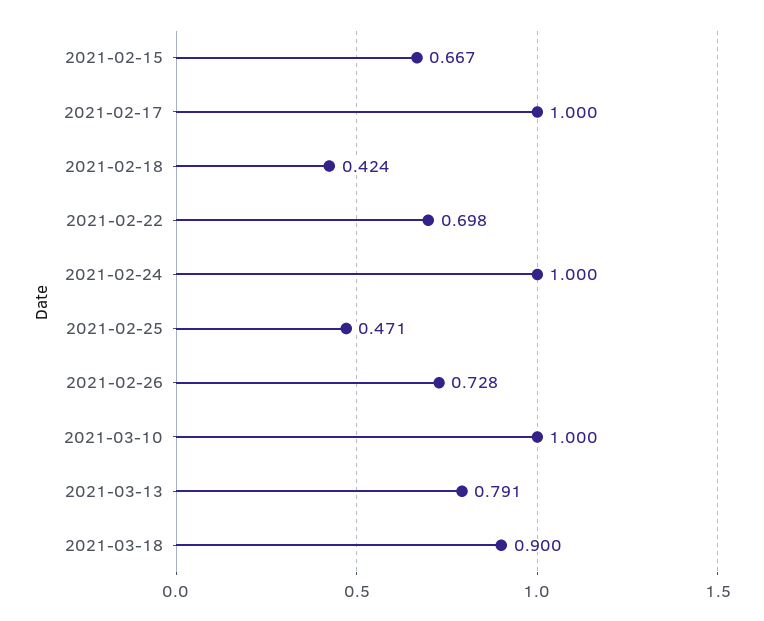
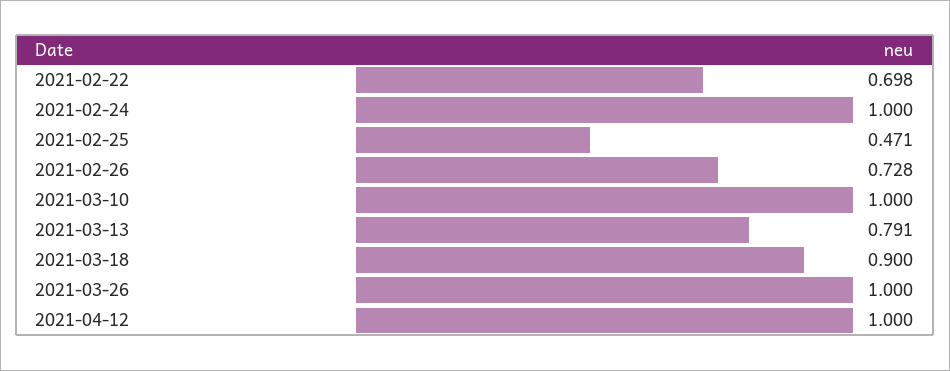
2021-02-15: 0.667 -> none
2021-02-17: 1 -> none
2021-02-18: 0.424 -> none
2021-03-26: none -> 1
2021-04-12: none -> 1

